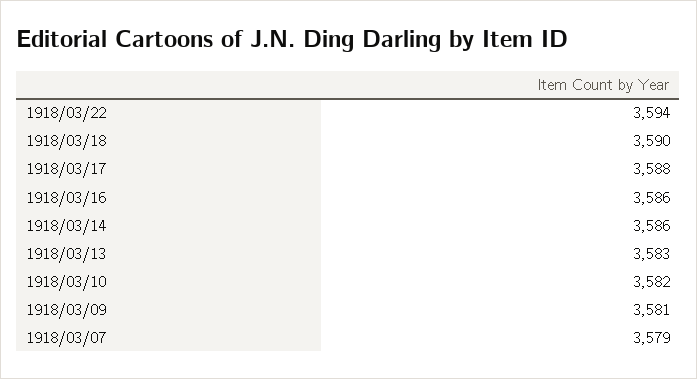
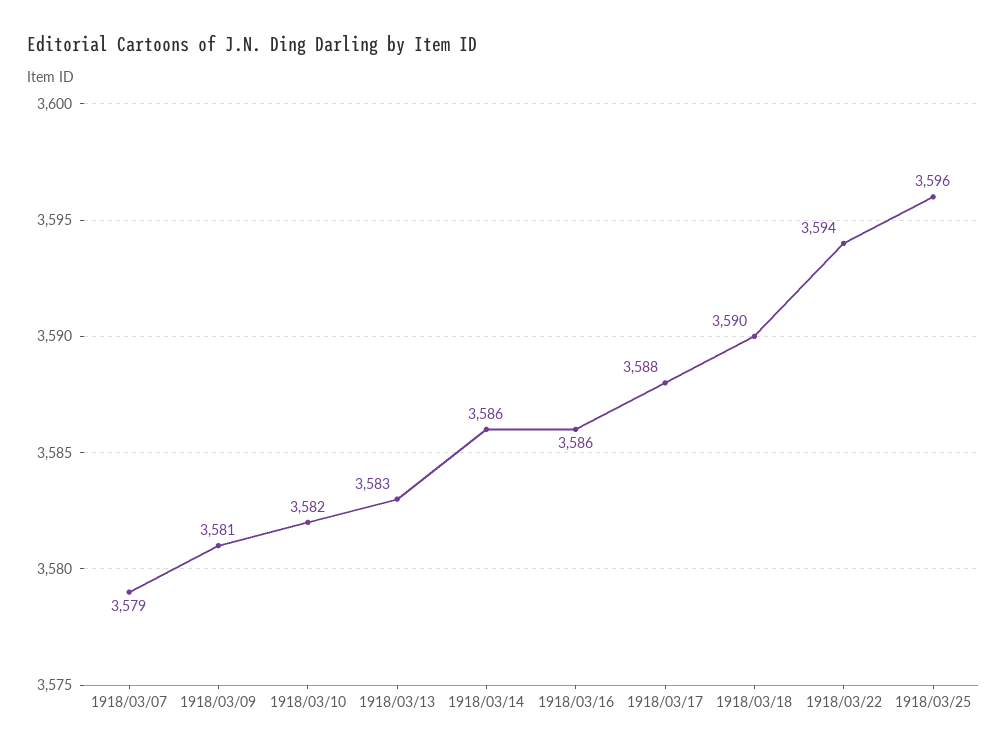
1918/03/25: none -> 3596

